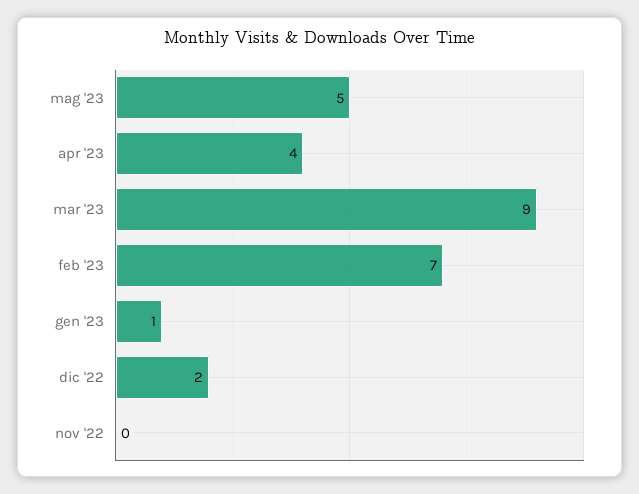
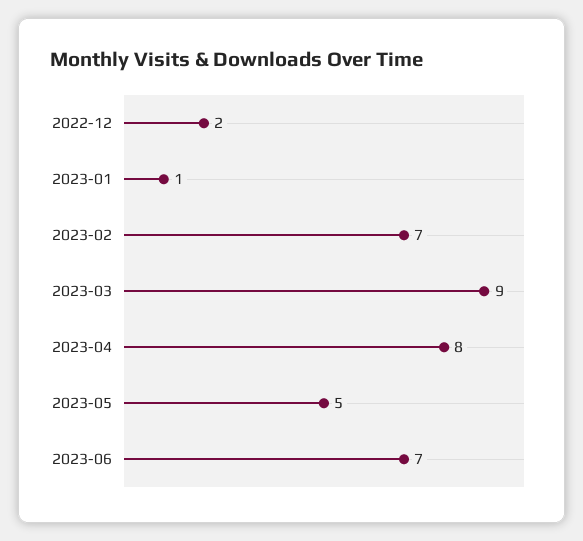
apr '23: 4 -> 8
nov '22: 0 -> none
2023-06: none -> 7

